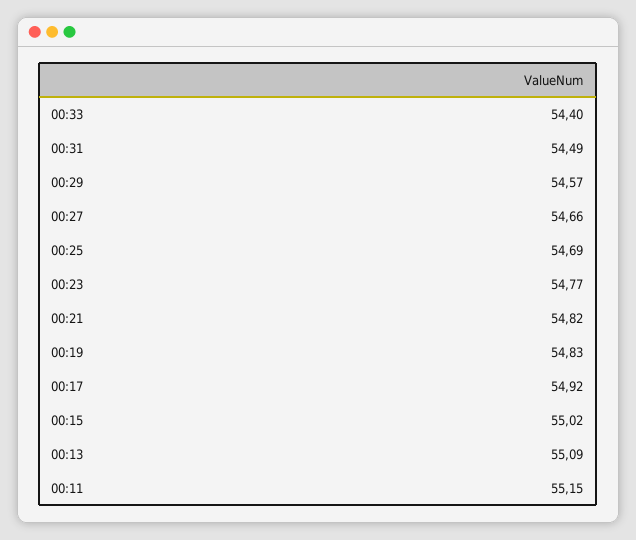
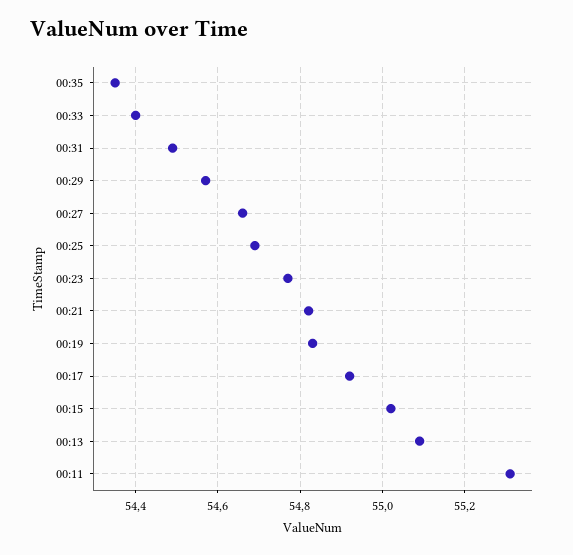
00:11: 55.15 -> 55.3
00:35: none -> 54.35

